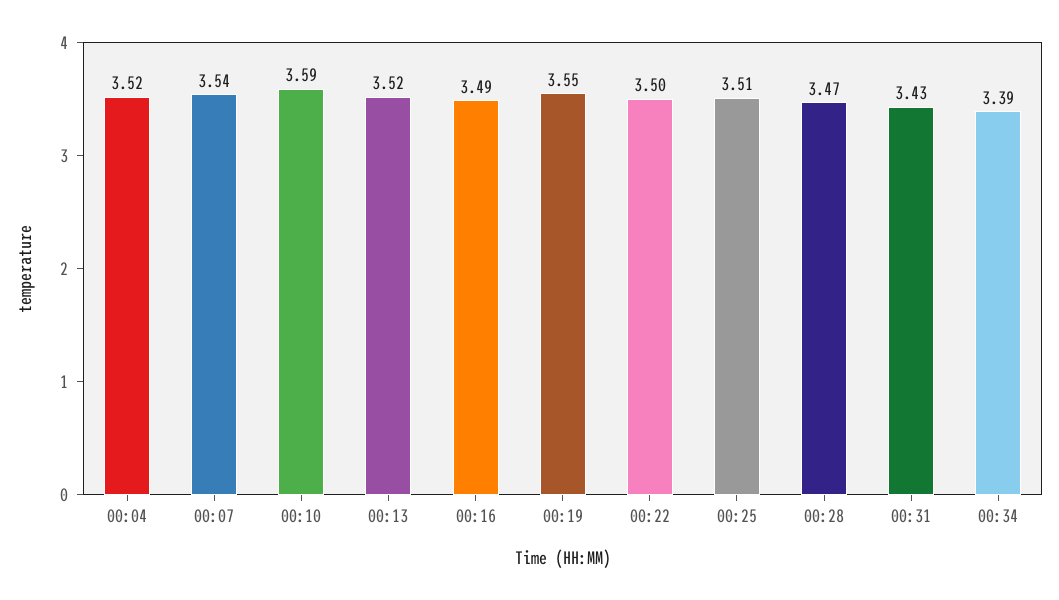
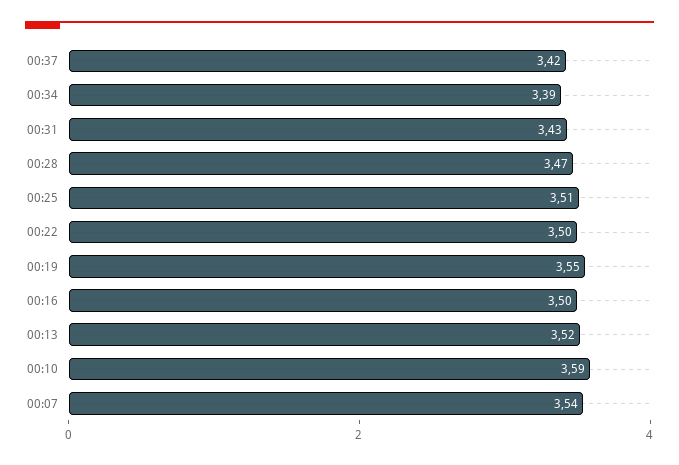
00:04: 3.52 -> none
00:16: 3.49 -> 3.5
00:37: none -> 3.42

